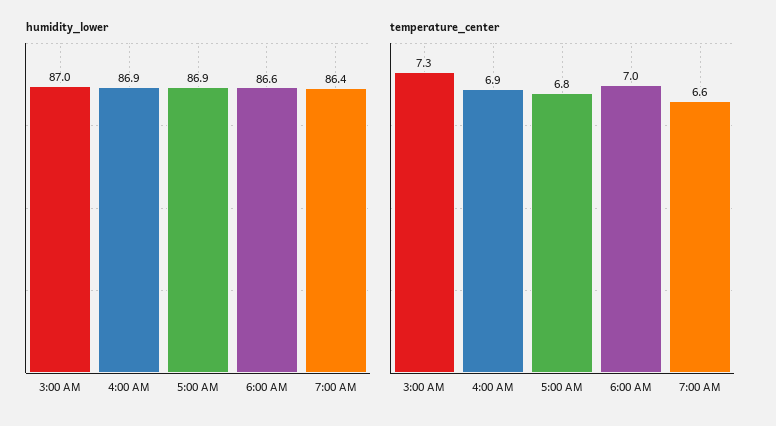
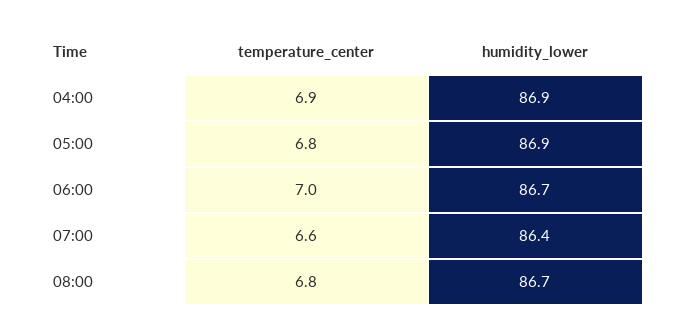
humidity_lower, 3:00 AM: 87 -> none
humidity_lower, 6:00 AM: 86.6 -> 86.7
temperature_center, 3:00 AM: 7.3 -> none
temperature_center, 08:00: none -> 6.8
humidity_lower, 08:00: none -> 86.7

